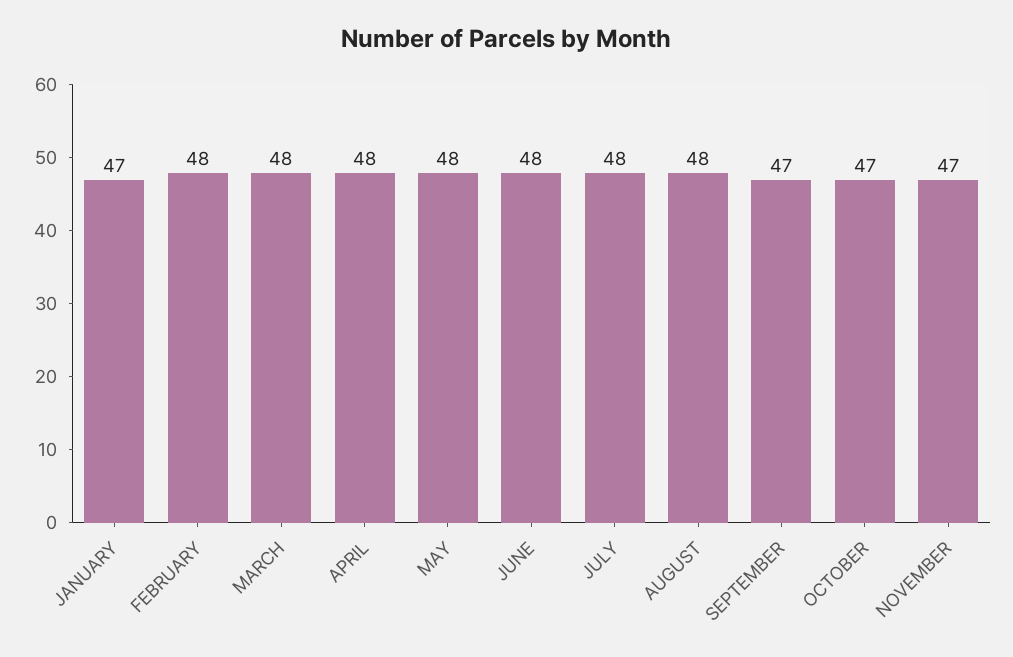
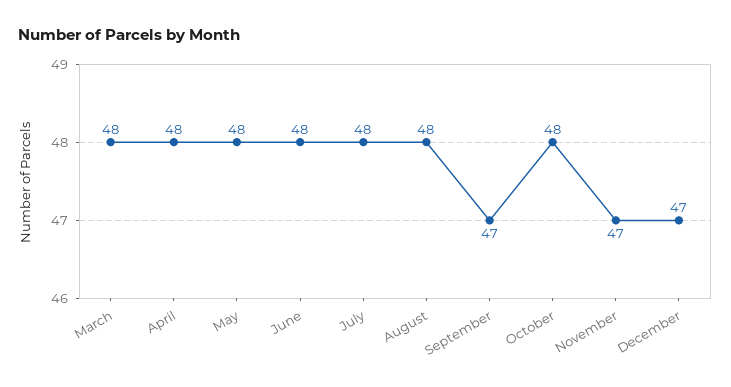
JANUARY: 47 -> none
FEBRUARY: 48 -> none
OCTOBER: 47 -> 48
December: none -> 47

